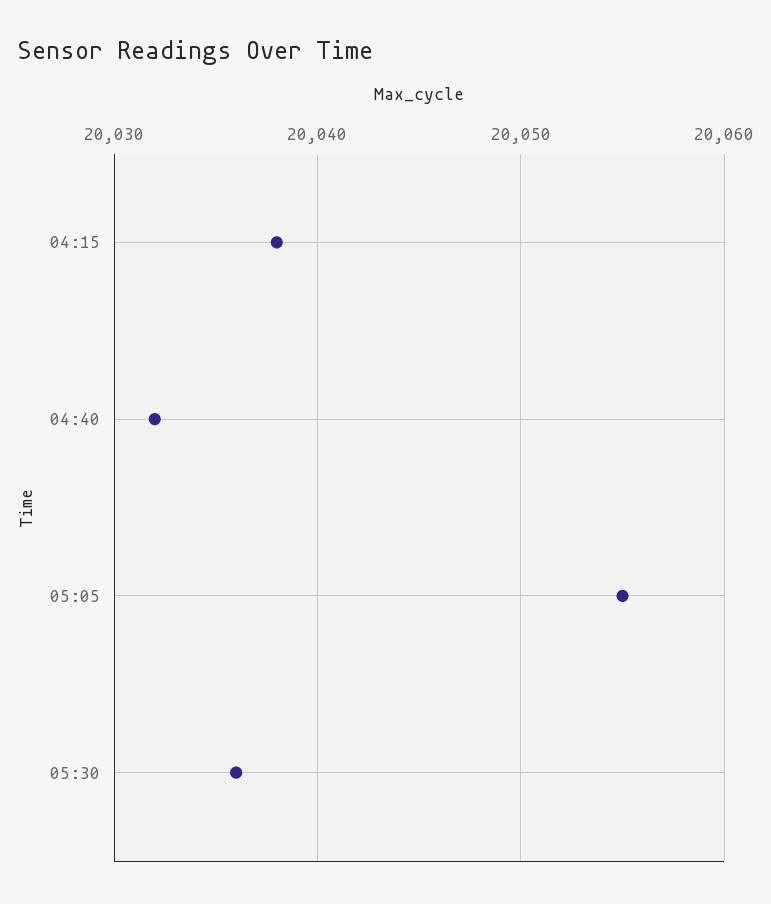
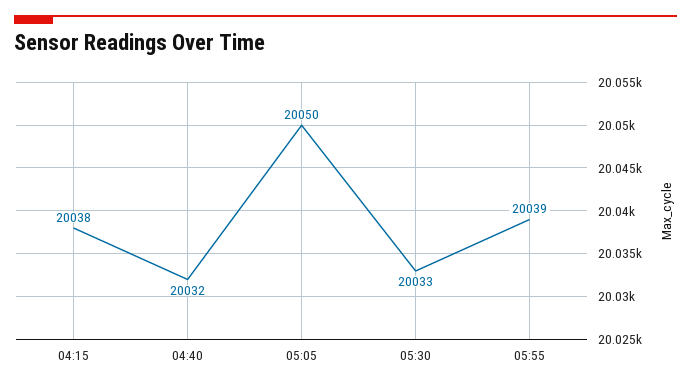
05:05: 20055 -> 20050
05:30: 20036 -> 20033
05:55: none -> 20039

